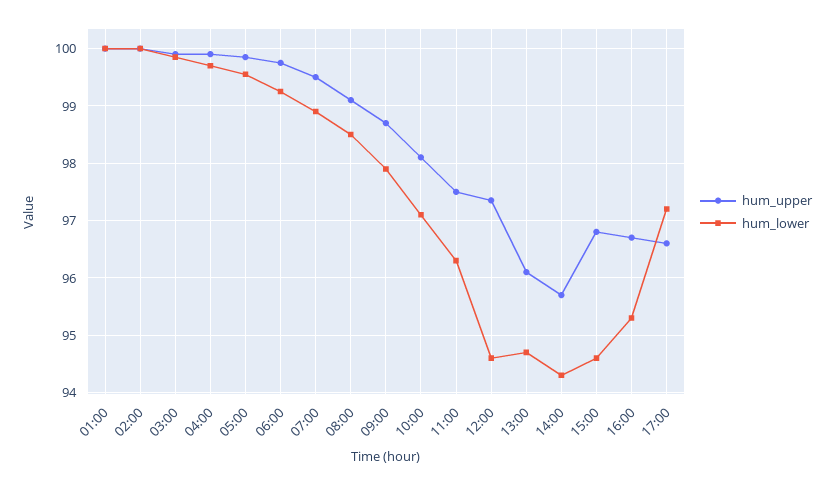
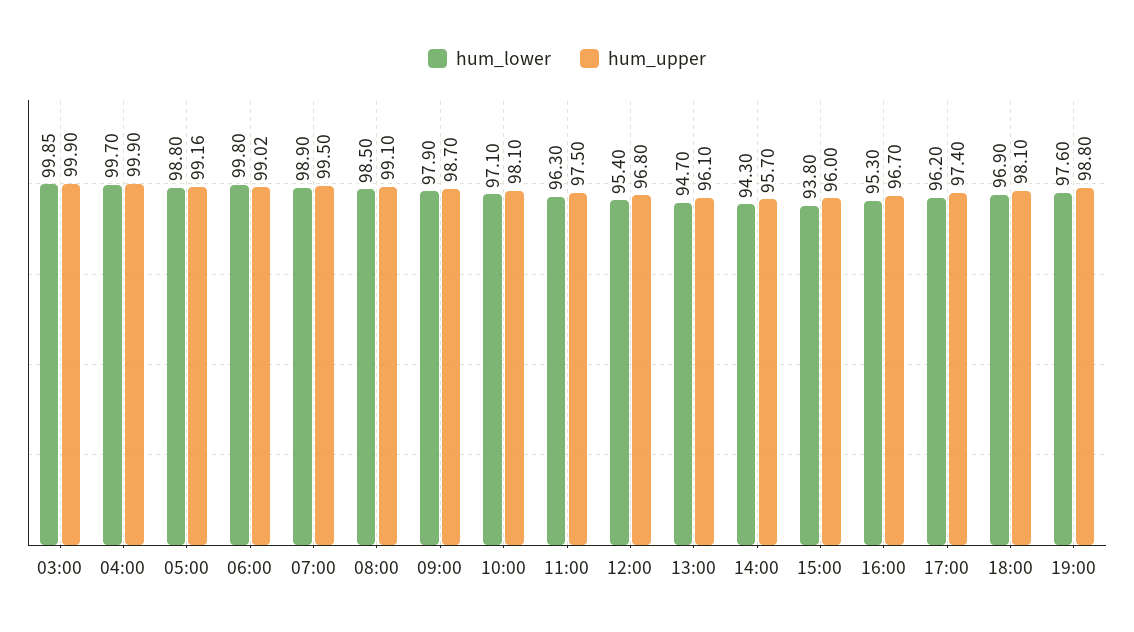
hum_upper, 01:00: 100 -> none
hum_lower, 01:00: 100 -> none
hum_upper, 02:00: 100 -> none
hum_lower, 02:00: 100 -> none
hum_upper, 05:00: 99.8 -> 99.16
hum_lower, 05:00: 99.6 -> 98.8
hum_upper, 06:00: 99.8 -> 99.02
hum_lower, 06:00: 99.2 -> 99.8
hum_upper, 12:00: 97.4 -> 96.8
hum_lower, 12:00: 94.6 -> 95.4
hum_upper, 15:00: 96.8 -> 96
hum_lower, 15:00: 94.6 -> 93.8
hum_upper, 17:00: 96.6 -> 97.4
hum_lower, 17:00: 97.2 -> 96.2
hum_lower, 18:00: none -> 96.9
hum_upper, 18:00: none -> 98.1
hum_lower, 19:00: none -> 97.6
hum_upper, 19:00: none -> 98.8

